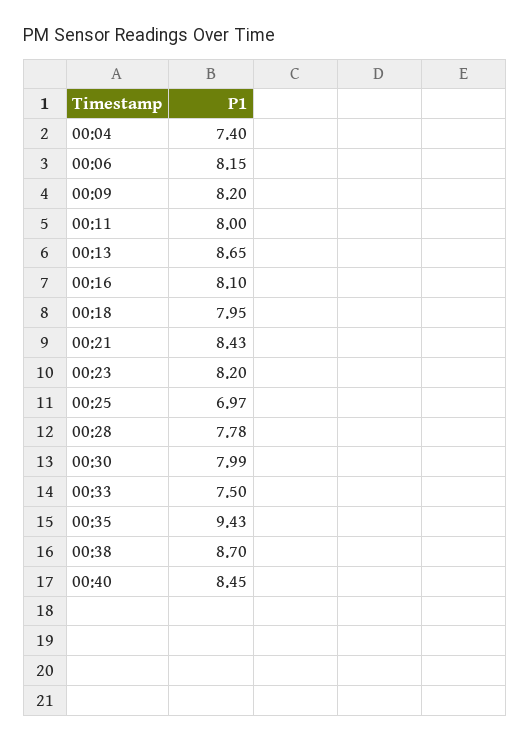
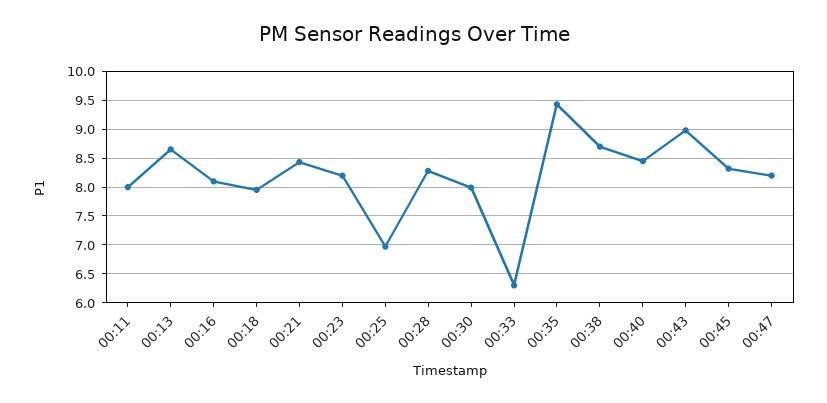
00:04: 7.4 -> none
00:06: 8.15 -> none
00:09: 8.2 -> none
00:28: 7.78 -> 8.25
00:33: 7.5 -> 6.25
00:43: none -> 9
00:45: none -> 8.25
00:47: none -> 8.25

